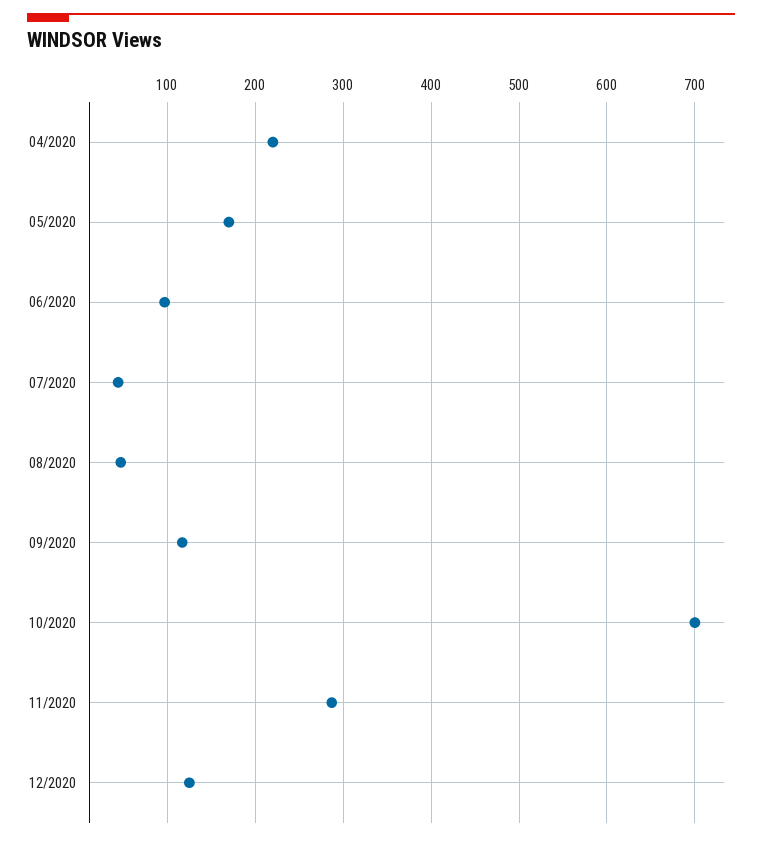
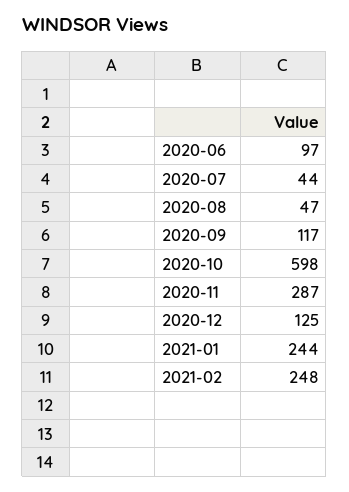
04/2020: 220 -> none
05/2020: 170 -> none
10/2020: 700 -> 598
2021-01: none -> 244
2021-02: none -> 248

